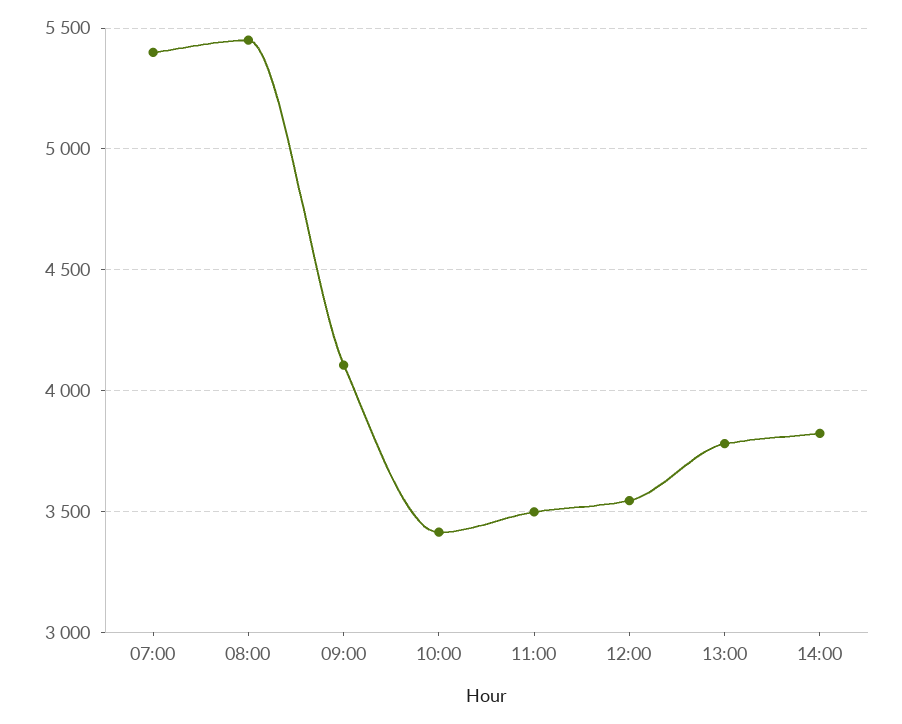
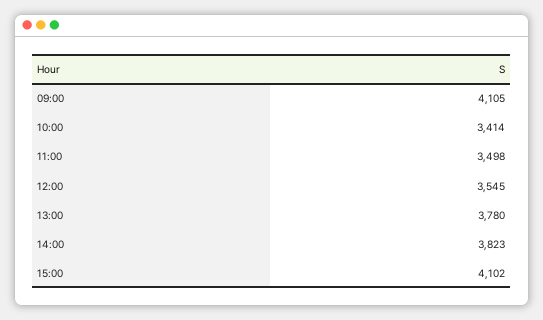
07:00: 5400 -> none
08:00: 5450 -> none
15:00: none -> 4102

